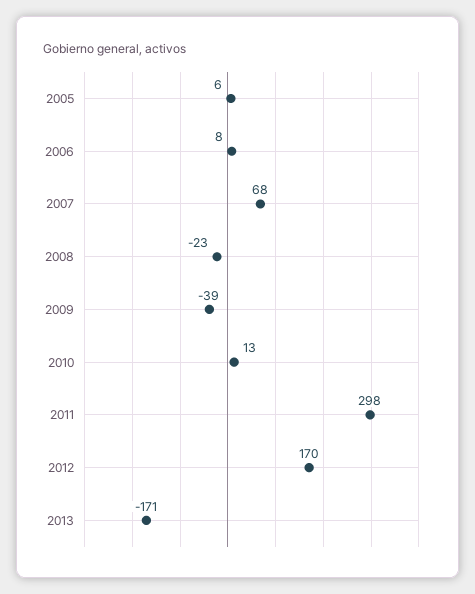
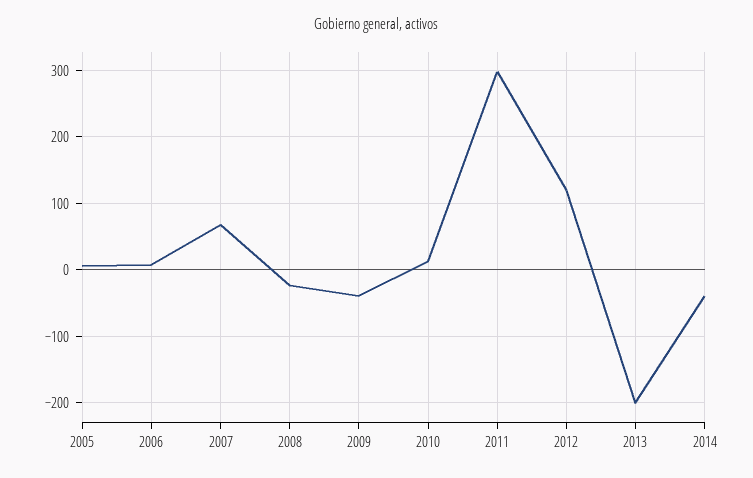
2012: 170 -> 120
2013: -171 -> -200
2014: none -> -40

